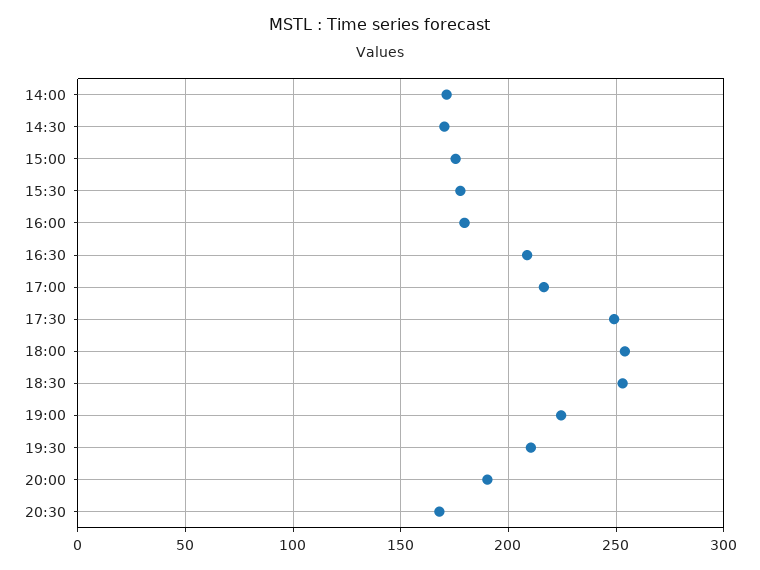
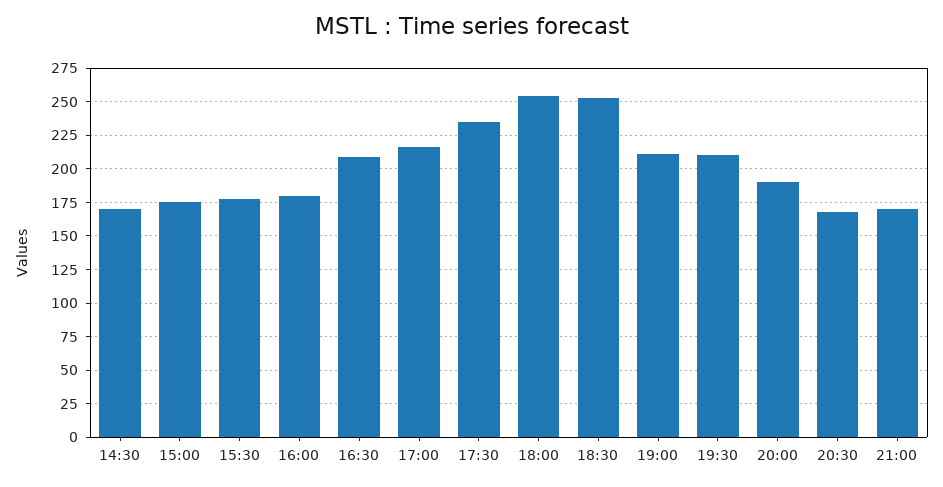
14:00: 170 -> none
17:30: 250 -> 235
19:00: 225 -> 210
21:00: none -> 170

